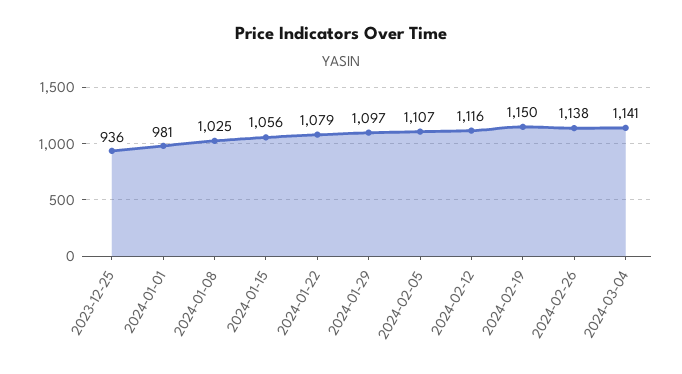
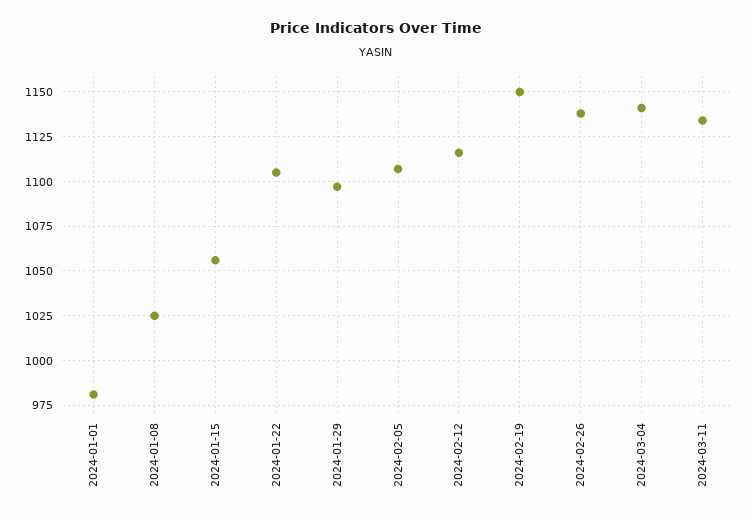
2023-12-25: 936 -> none
2024-01-22: 1079 -> 1105
2024-03-11: none -> 1135

